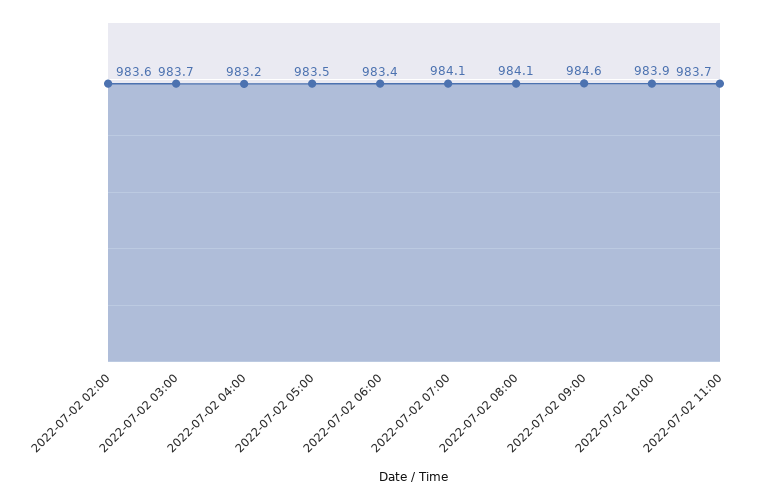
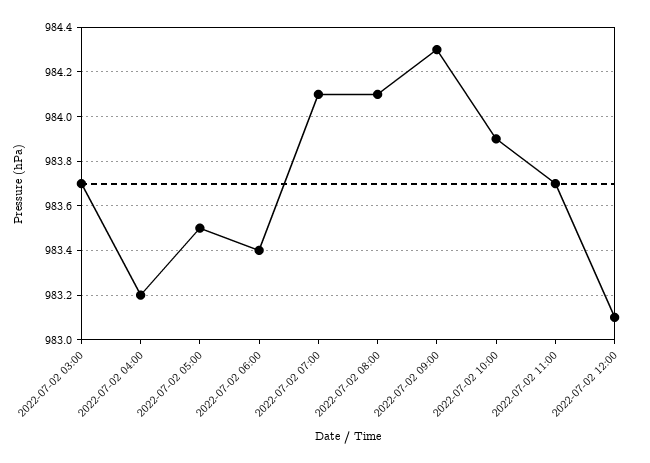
2022-07-02 02:00: 983.6 -> none
2022-07-02 09:00: 984.6 -> 984.3
2022-07-02 12:00: none -> 983.1

